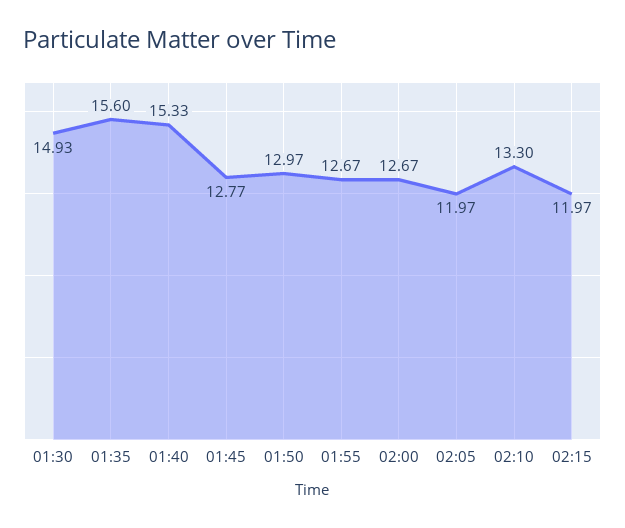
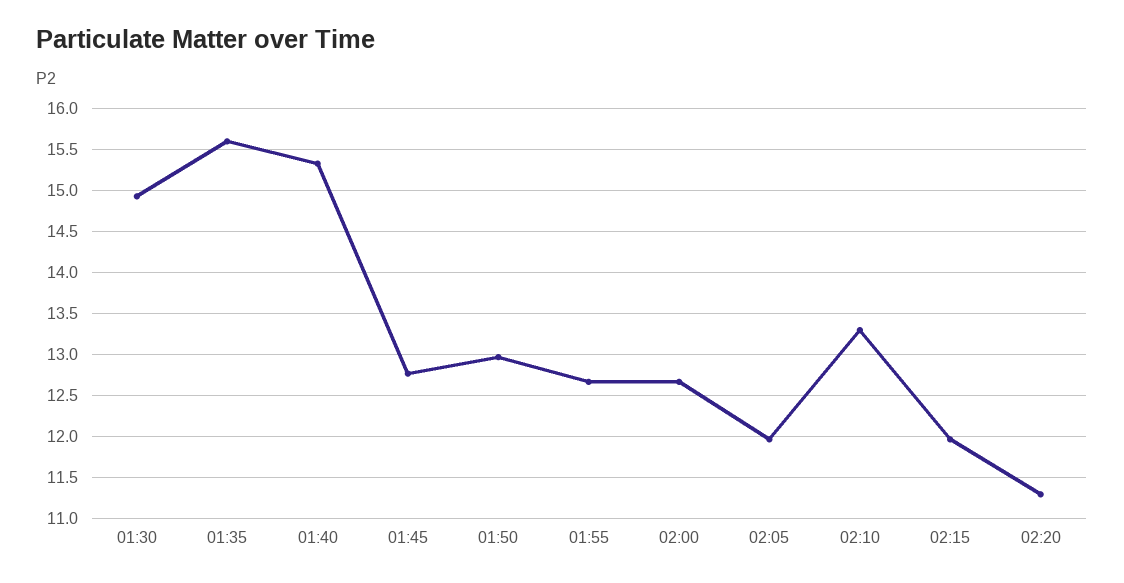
02:20: none -> 11.3

